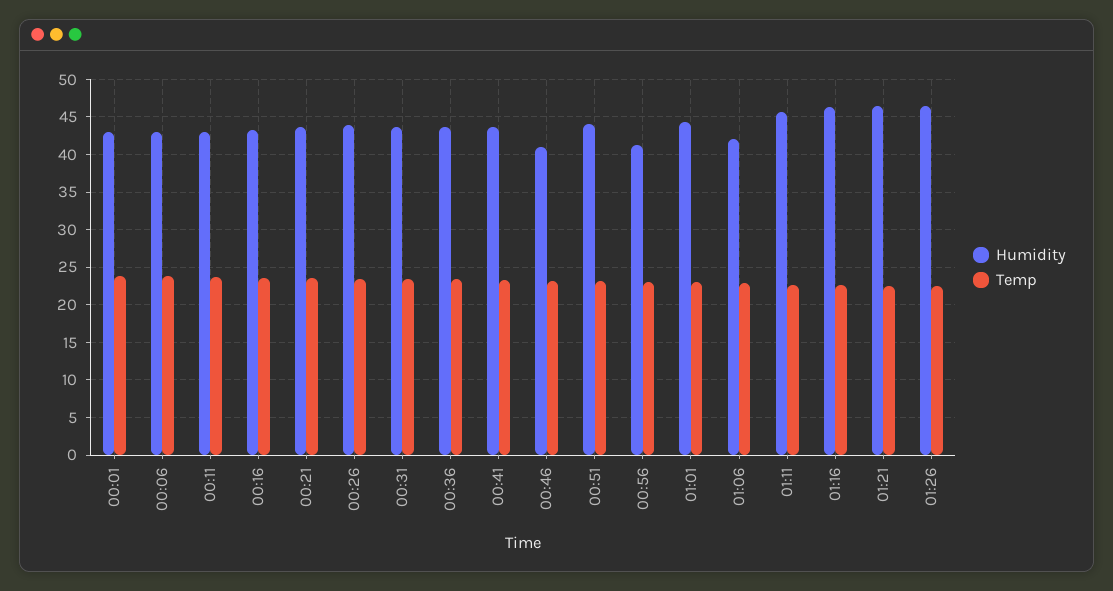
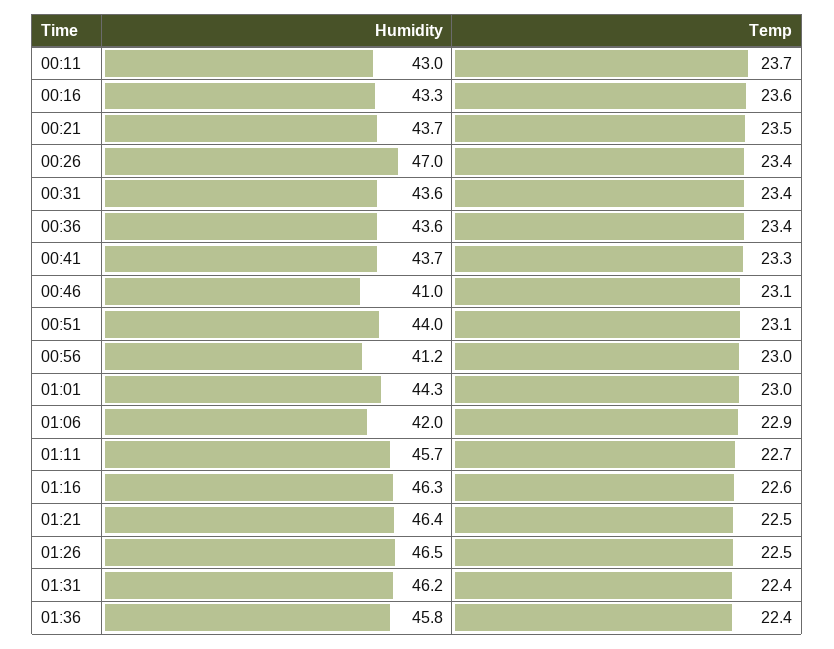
Humidity, 00:01: 43 -> none
Temp, 00:01: 24 -> none
Humidity, 00:06: 43 -> none
Temp, 00:06: 24 -> none
Humidity, 00:26: 44 -> 47
Humidity, 01:31: none -> 46.2
Temp, 01:31: none -> 22.4
Humidity, 01:36: none -> 45.8
Temp, 01:36: none -> 22.4

